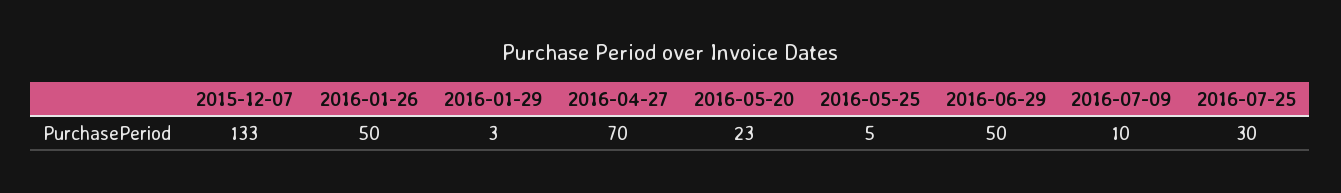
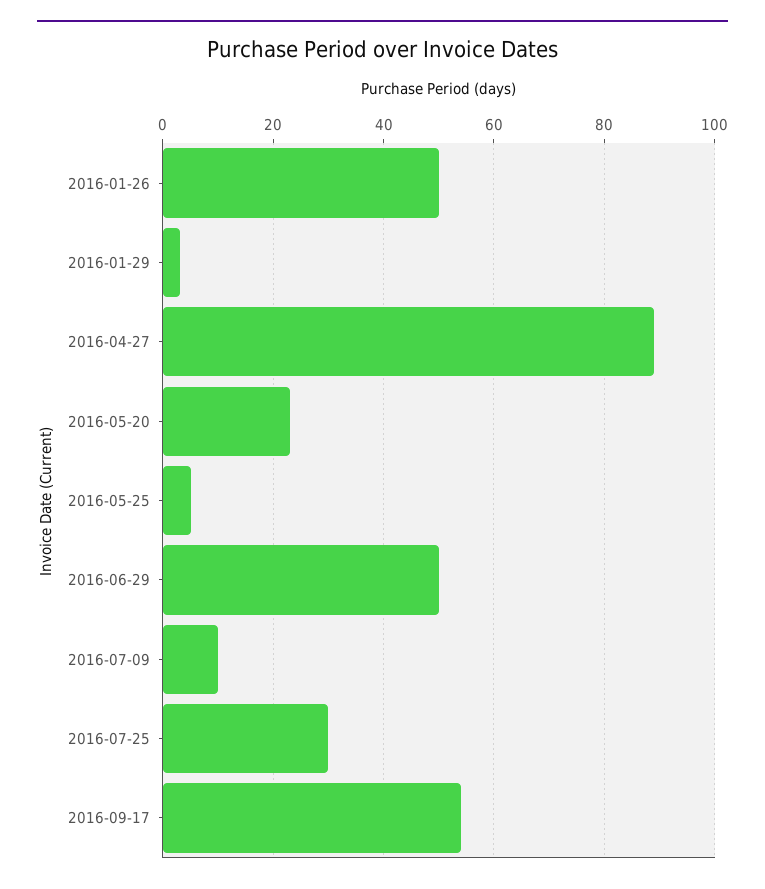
2015-12-07: 133 -> none
2016-04-27: 70 -> 90
2016-09-17: none -> 55

